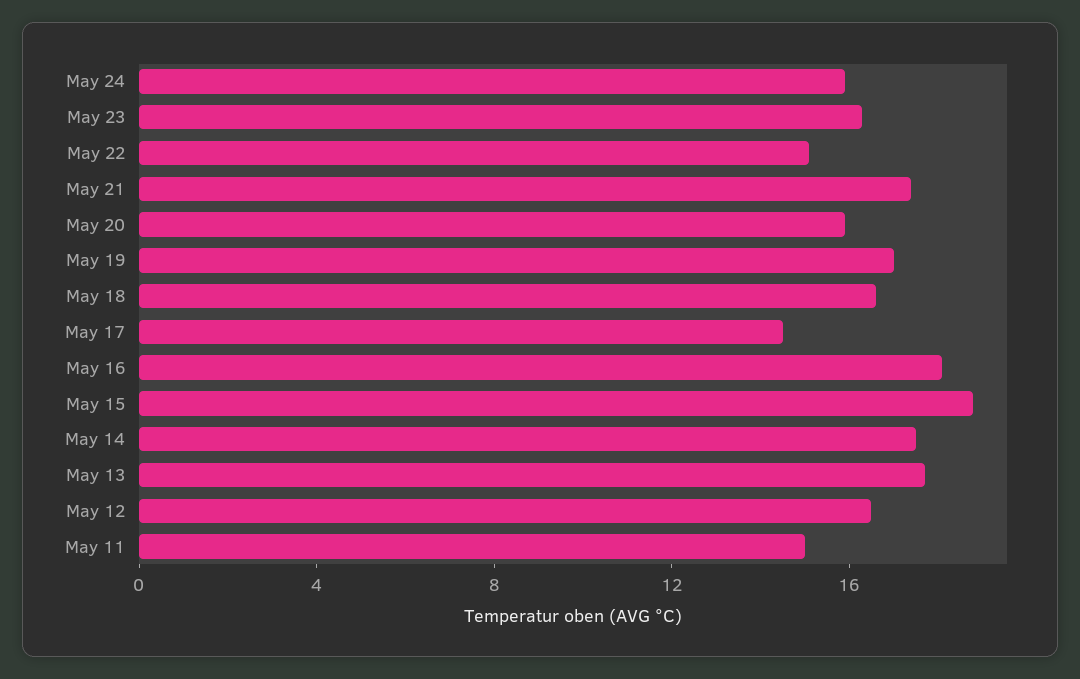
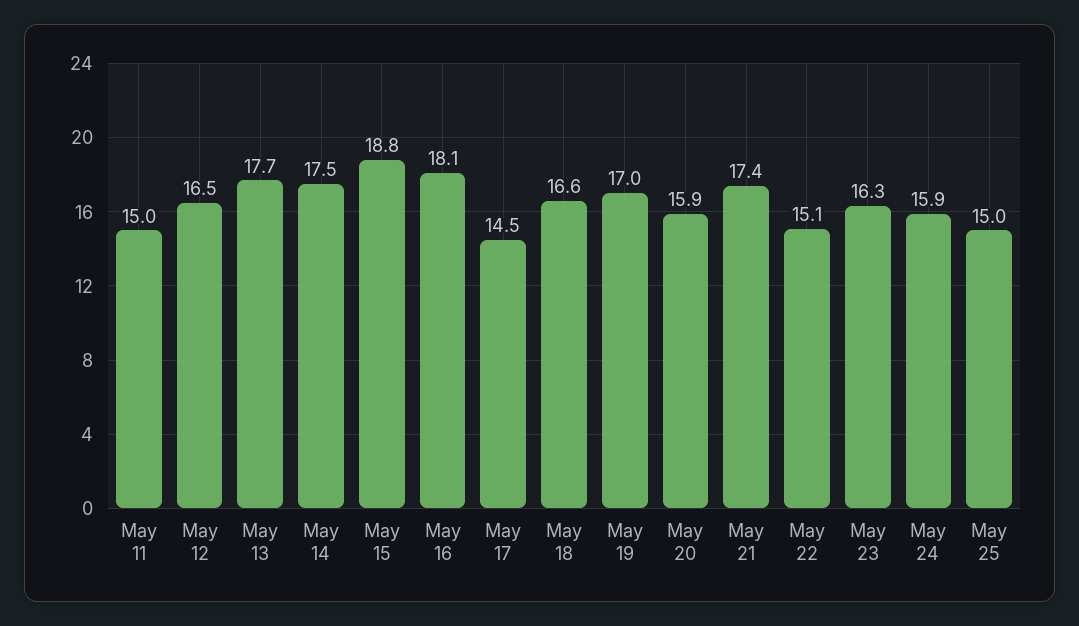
May 25: none -> 15

